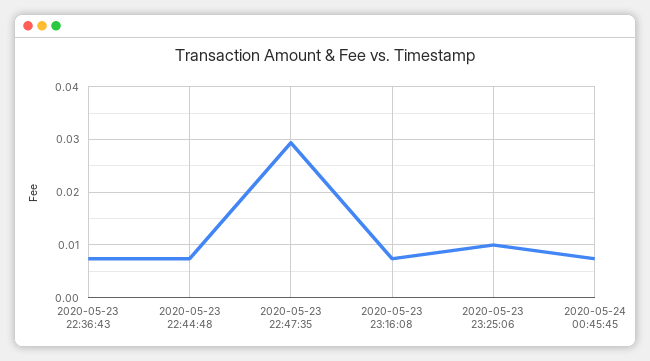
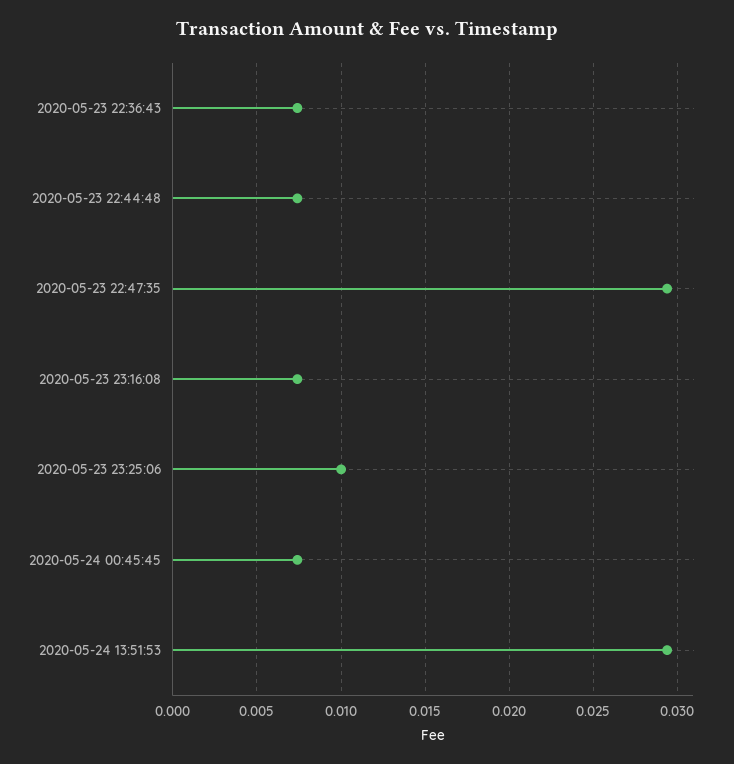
2020-05-24 13:51:53: none -> 0.0295

